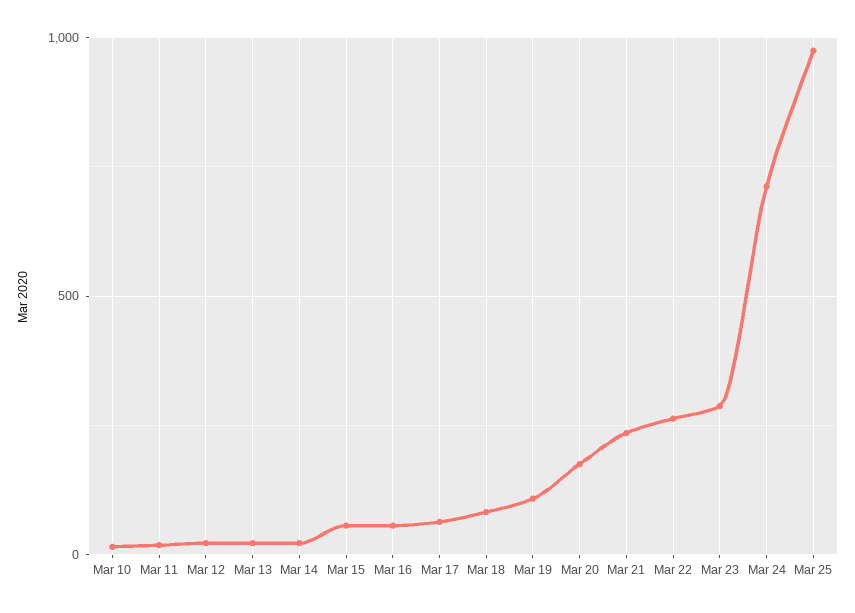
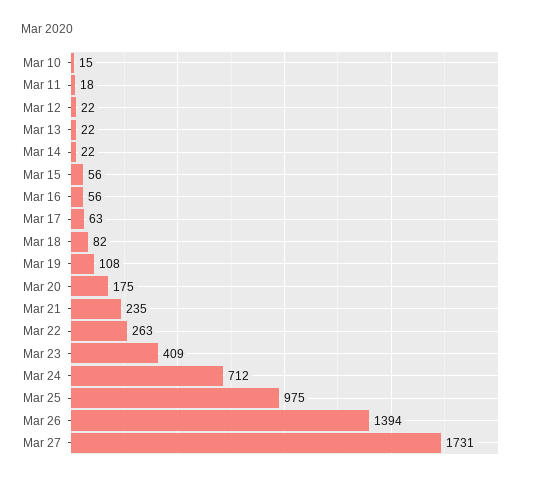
Mar 23: 300 -> 409
Mar 26: none -> 1394
Mar 27: none -> 1731

